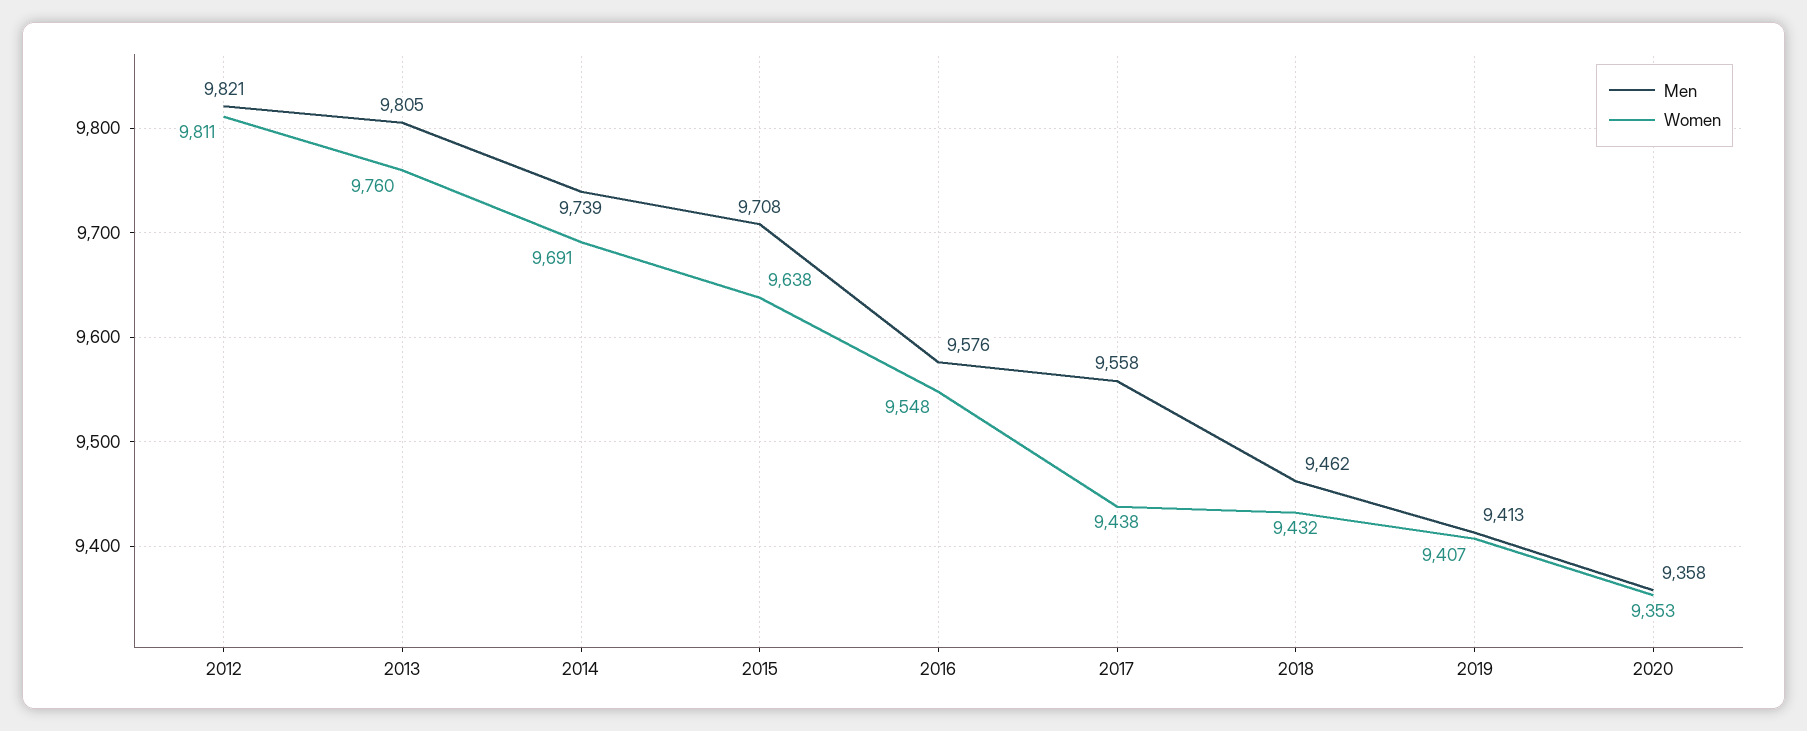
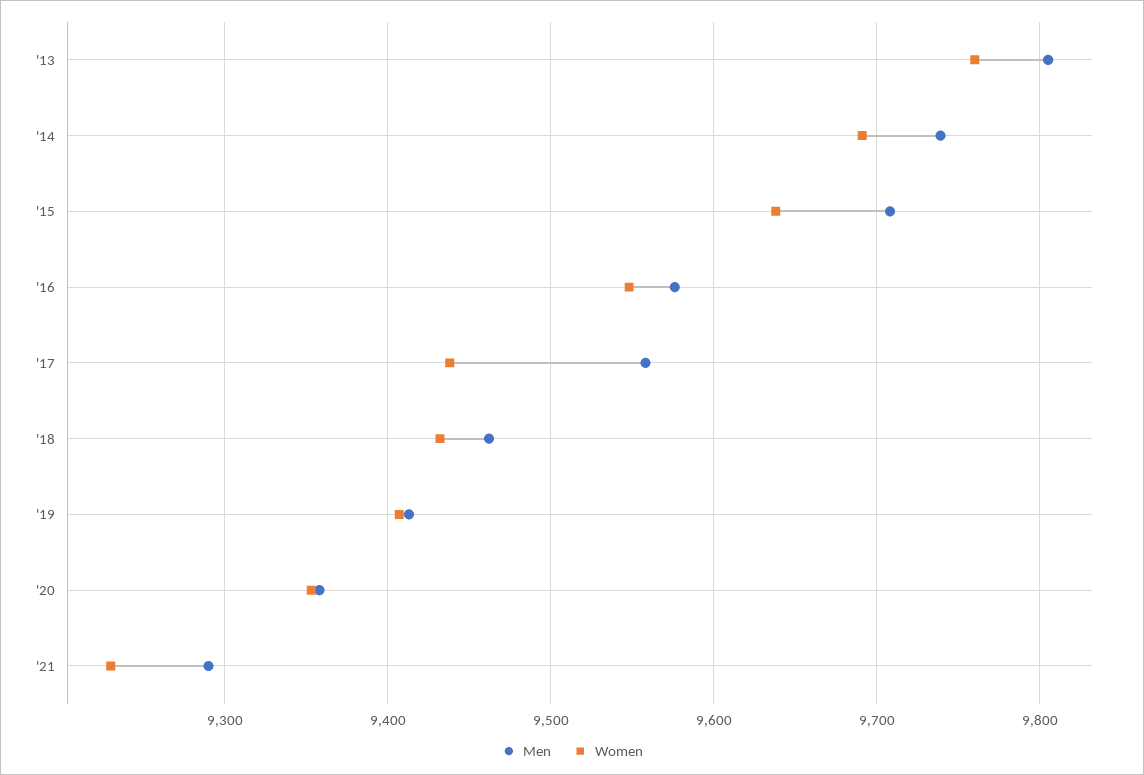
Men, 2012: 9821 -> none
Women, 2012: 9811 -> none
Men, '21: none -> 9290
Women, '21: none -> 9230

